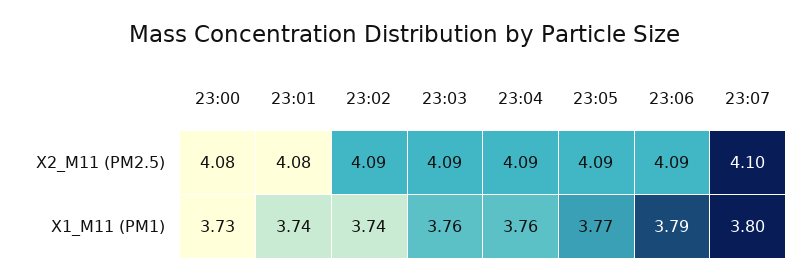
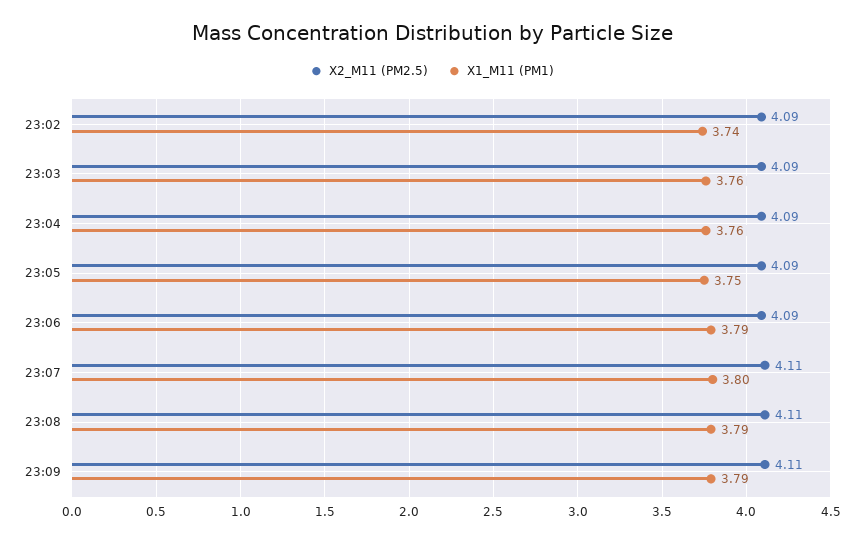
X2_M11 (PM2.5), 23:00: 4.08 -> none
X2_M11 (PM2.5), 23:01: 4.08 -> none
X2_M11 (PM2.5), 23:07: 4.1 -> 4.11
X1_M11 (PM1), 23:00: 3.73 -> none
X1_M11 (PM1), 23:01: 3.74 -> none
X1_M11 (PM1), 23:05: 3.77 -> 3.75
X2_M11 (PM2.5), 23:08: none -> 4.11
X1_M11 (PM1), 23:08: none -> 3.79
X2_M11 (PM2.5), 23:09: none -> 4.11
X1_M11 (PM1), 23:09: none -> 3.79

